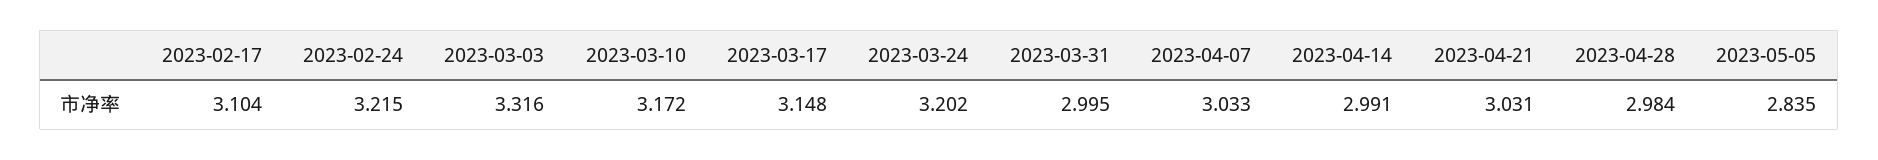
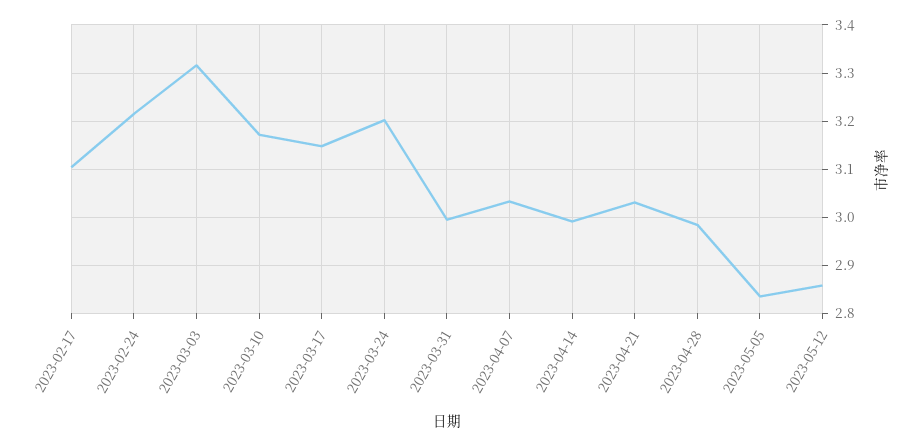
2023-05-12: none -> 2.86

